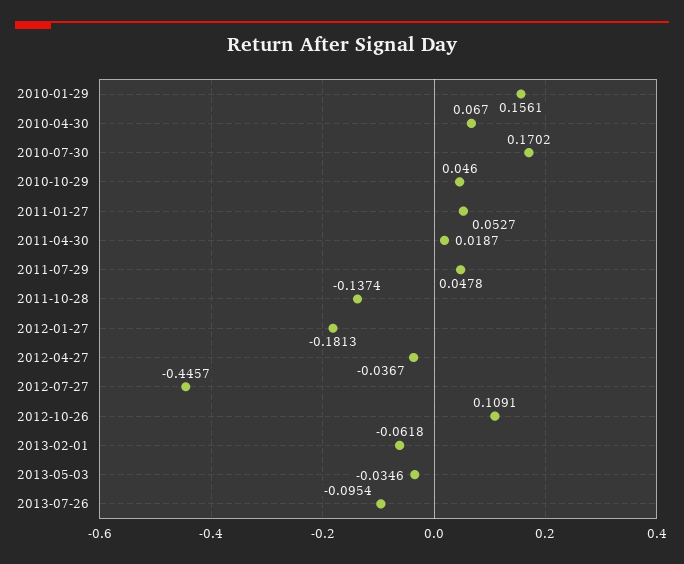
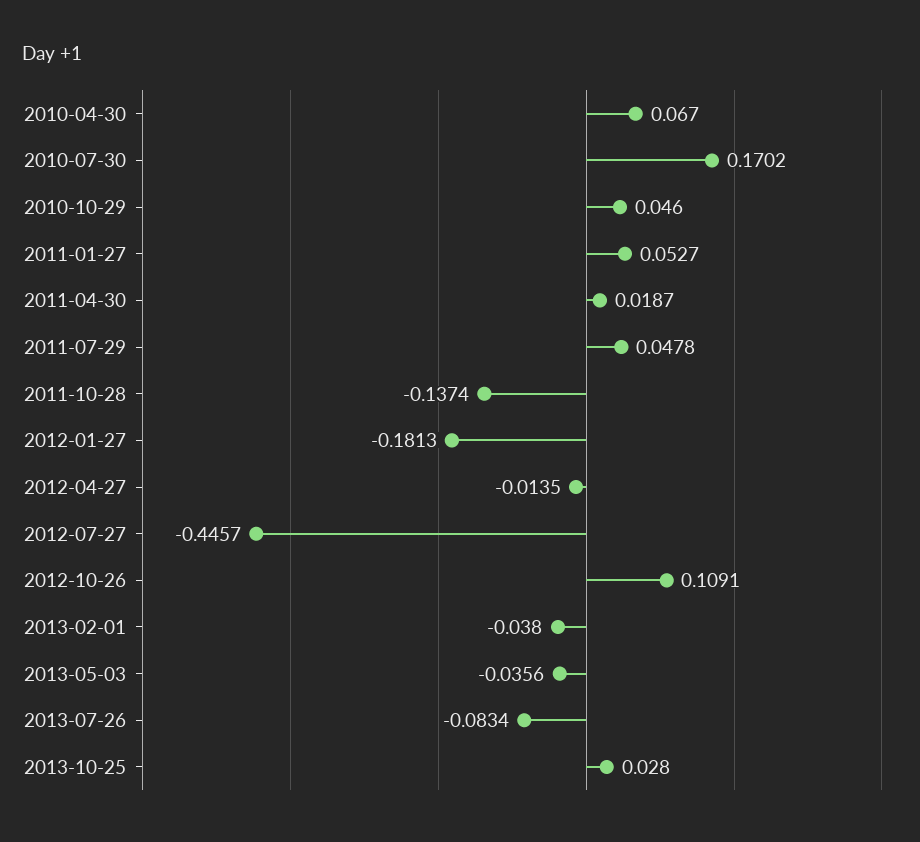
2010-01-29: 0.1561 -> none
2012-04-27: -0.0367 -> -0.0135
2013-02-01: -0.0618 -> -0.038
2013-05-03: -0.0346 -> -0.0356
2013-07-26: -0.0954 -> -0.0834
2013-10-25: none -> 0.028

